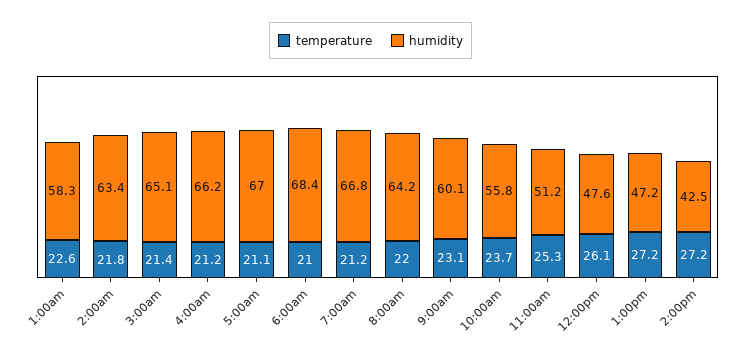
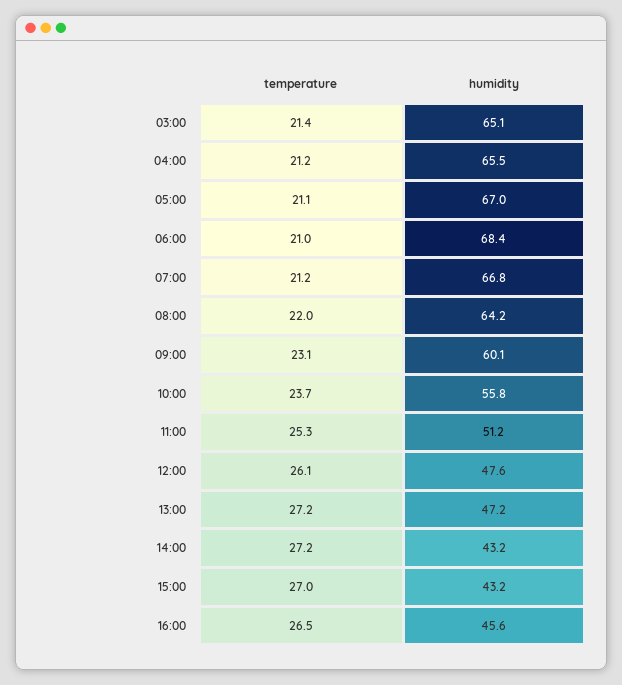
temperature, 1:00am: 22.6 -> none
humidity, 1:00am: 58.3 -> none
temperature, 2:00am: 21.8 -> none
humidity, 2:00am: 63.4 -> none
humidity, 4:00am: 66.2 -> 65.5
humidity, 2:00pm: 42.5 -> 43.2
temperature, 15:00: none -> 27
humidity, 15:00: none -> 43.2
temperature, 16:00: none -> 26.5
humidity, 16:00: none -> 45.6

